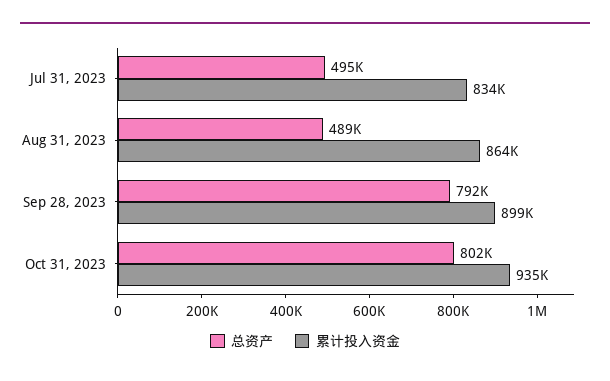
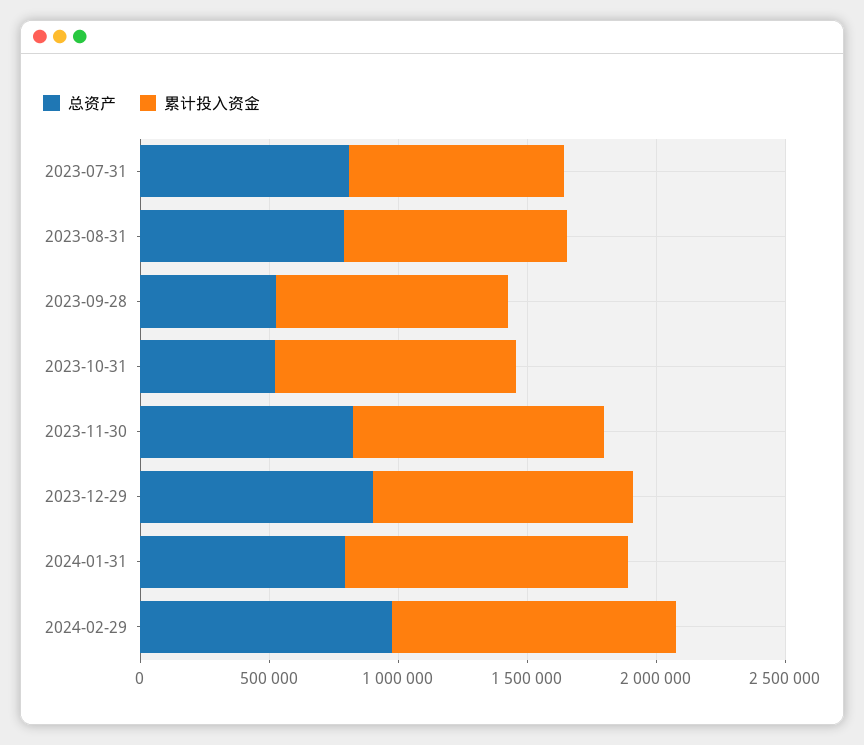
总资产, Jul 31, 2023: 495000 -> 800000
总资产, Aug 31, 2023: 489000 -> 800000
总资产, Sep 28, 2023: 792000 -> 500000
总资产, Oct 31, 2023: 802000 -> 500000
总资产, 2023-11-30: none -> 800000
累计投入资金, 2023-11-30: none -> 1000000
总资产, 2023-12-29: none -> 900000
累计投入资金, 2023-12-29: none -> 1000000
总资产, 2024-01-31: none -> 800000
累计投入资金, 2024-01-31: none -> 1100000
总资产, 2024-02-29: none -> 1000000
累计投入资金, 2024-02-29: none -> 1100000

